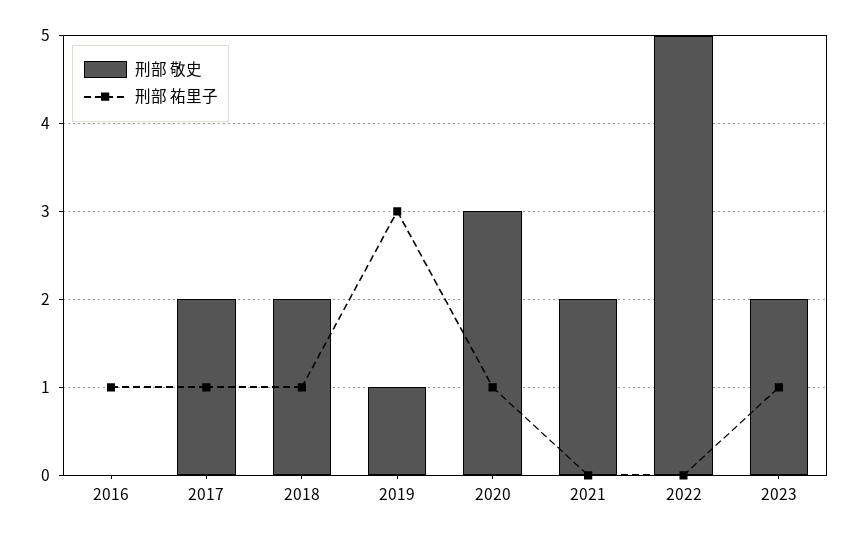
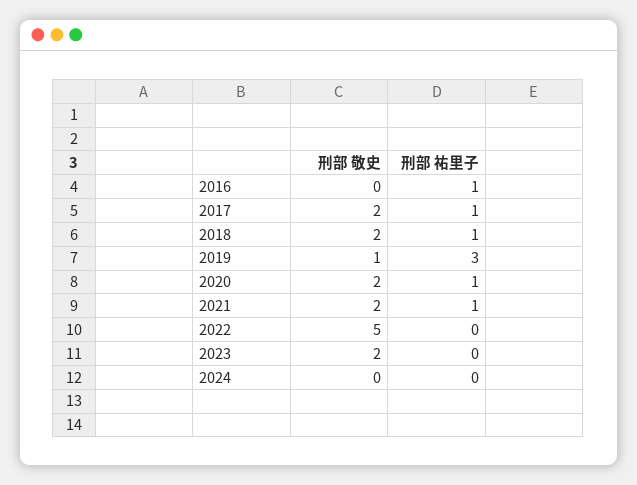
刑部 敬史, 2020: 3 -> 2
刑部 祐里子, 2021: 0 -> 1
刑部 祐里子, 2023: 1 -> 0
刑部 敬史, 2024: none -> 0
刑部 祐里子, 2024: none -> 0

